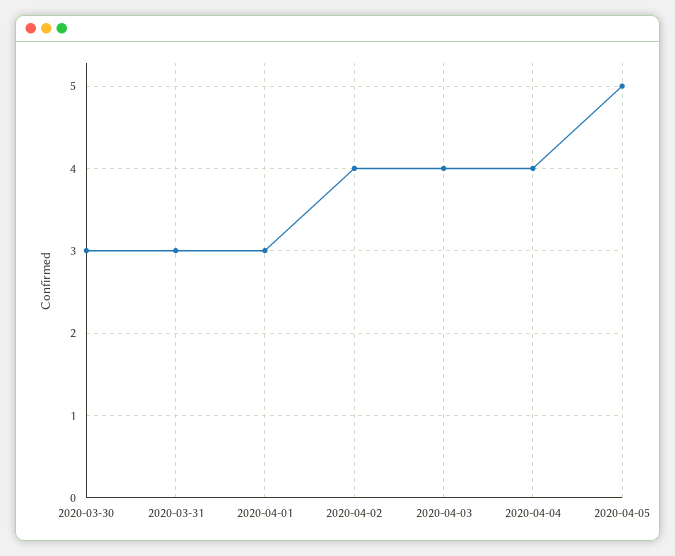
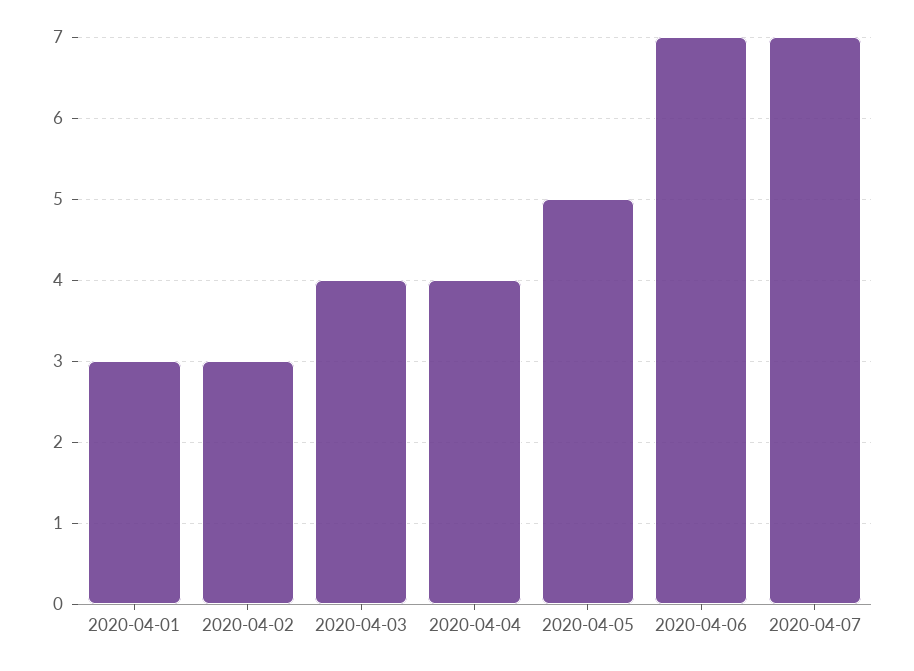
2020-03-30: 3 -> none
2020-03-31: 3 -> none
2020-04-02: 4 -> 3
2020-04-06: none -> 7
2020-04-07: none -> 7

